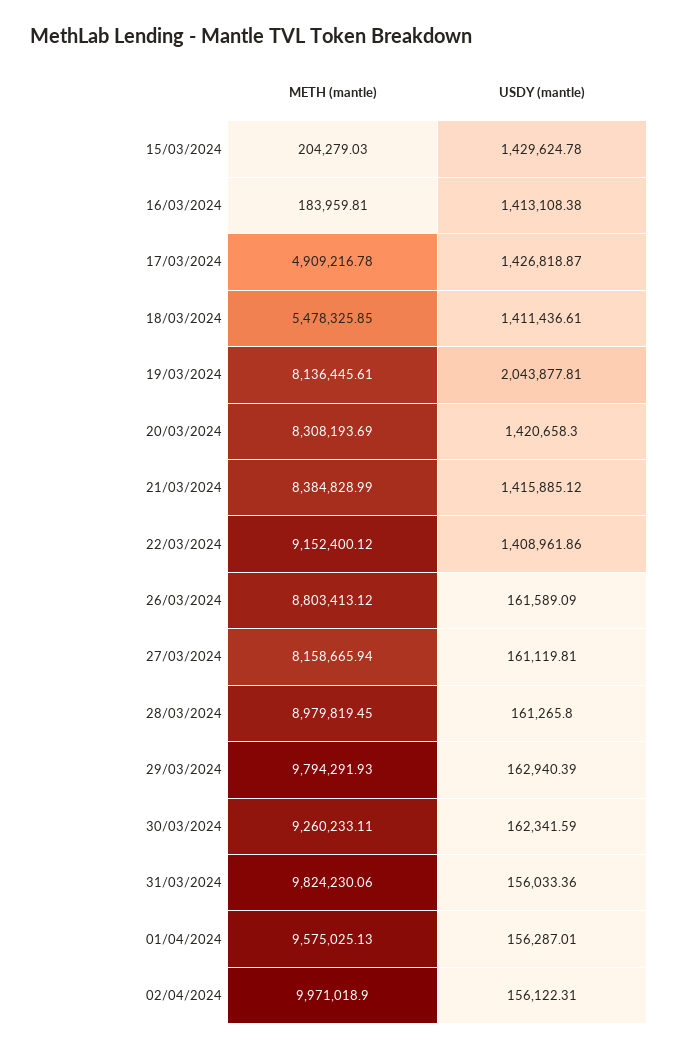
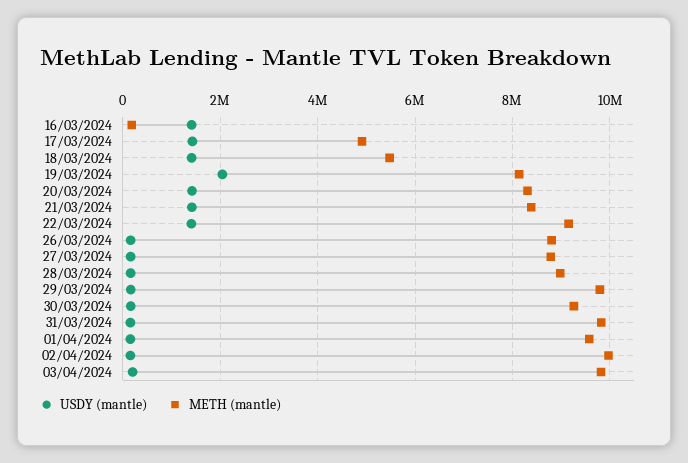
METH (mantle), 15/03/2024: 204279.03 -> none
USDY (mantle), 15/03/2024: 1429624.78 -> none
METH (mantle), 27/03/2024: 8158665.94 -> 8800000
USDY (mantle), 03/04/2024: none -> 200000
METH (mantle), 03/04/2024: none -> 9800000

